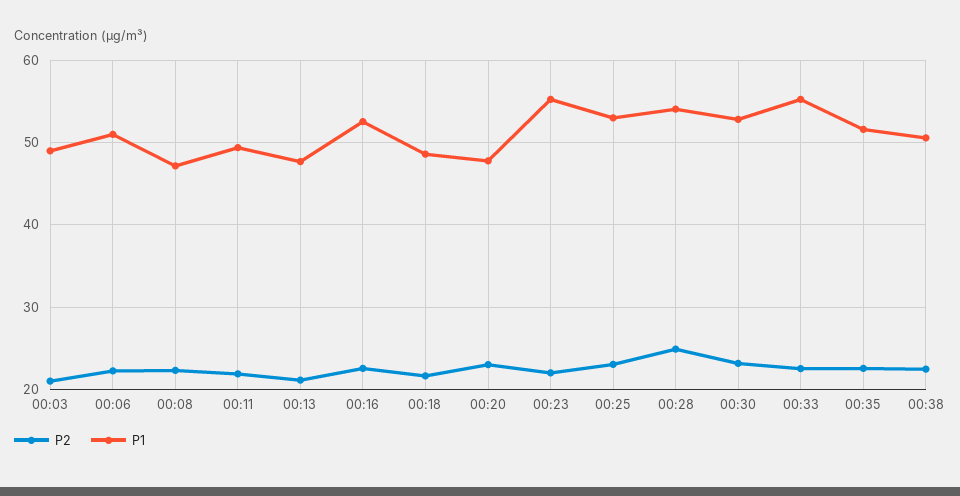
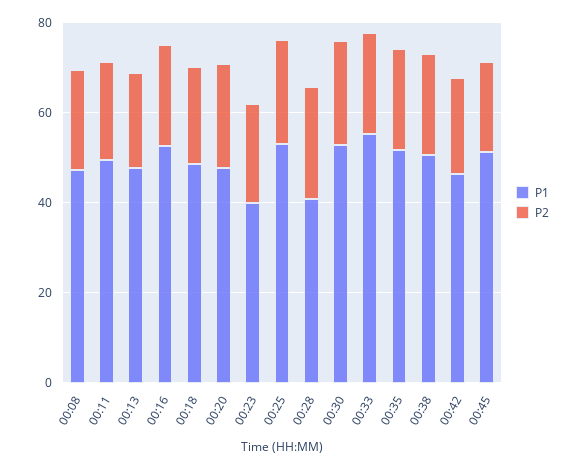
P2, 00:03: 21 -> none
P1, 00:03: 49 -> none
P2, 00:06: 22 -> none
P1, 00:06: 51 -> none
P1, 00:23: 55 -> 40
P1, 00:28: 54 -> 40
P1, 00:42: none -> 45
P2, 00:42: none -> 20
P1, 00:45: none -> 50
P2, 00:45: none -> 20

